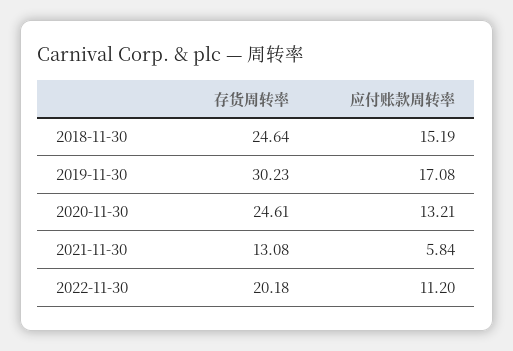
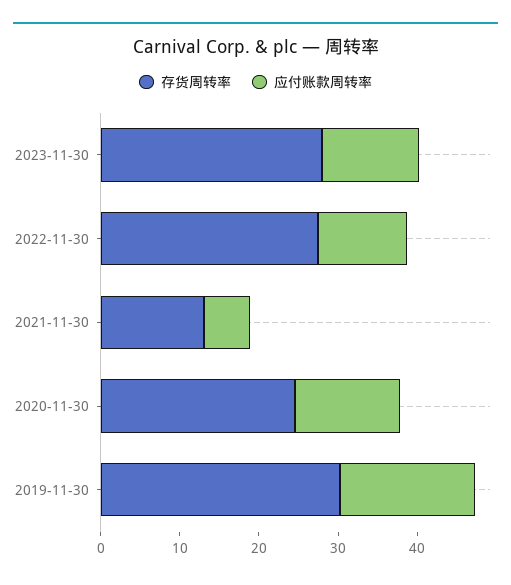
存货周转率, 2018-11-30: 24.64 -> none
应付账款周转率, 2018-11-30: 15.19 -> none
存货周转率, 2022-11-30: 20.18 -> 28
存货周转率, 2023-11-30: none -> 28
应付账款周转率, 2023-11-30: none -> 12

